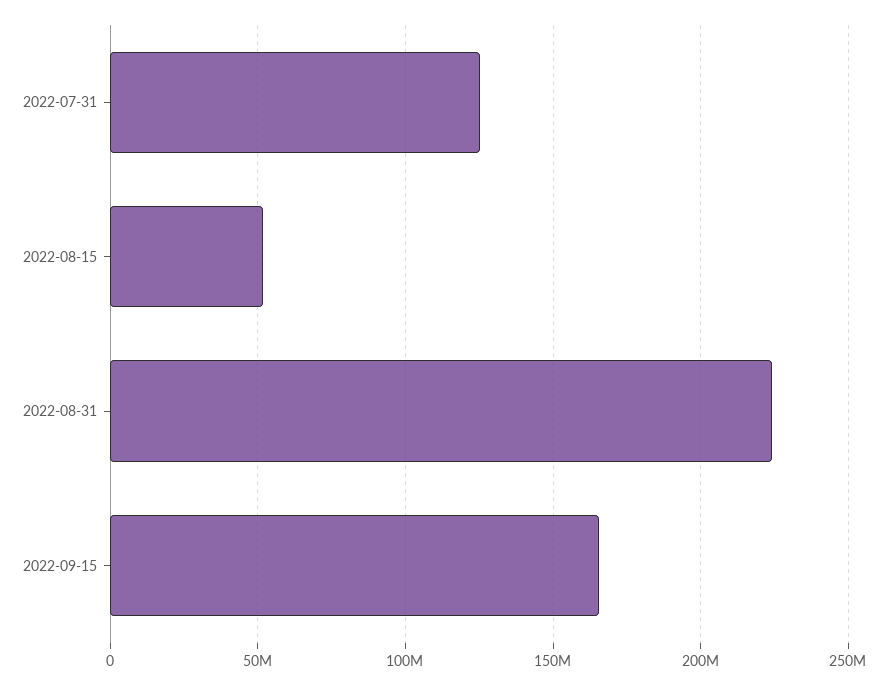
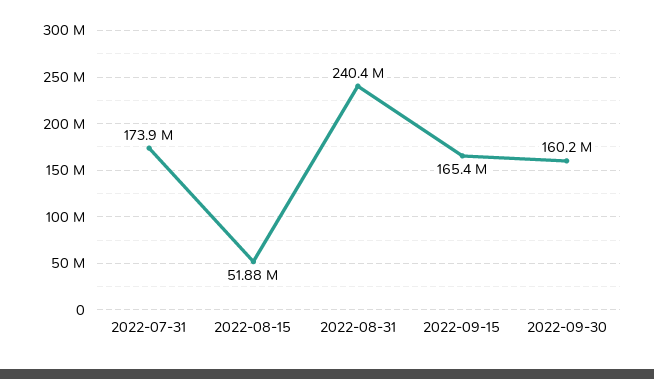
2022-07-31: 125000000 -> 173900000
2022-08-31: 225000000 -> 240400000
2022-09-30: none -> 160200000

